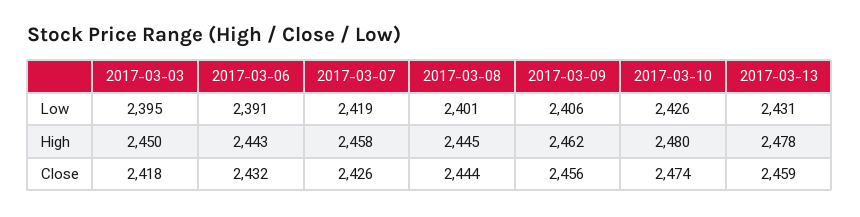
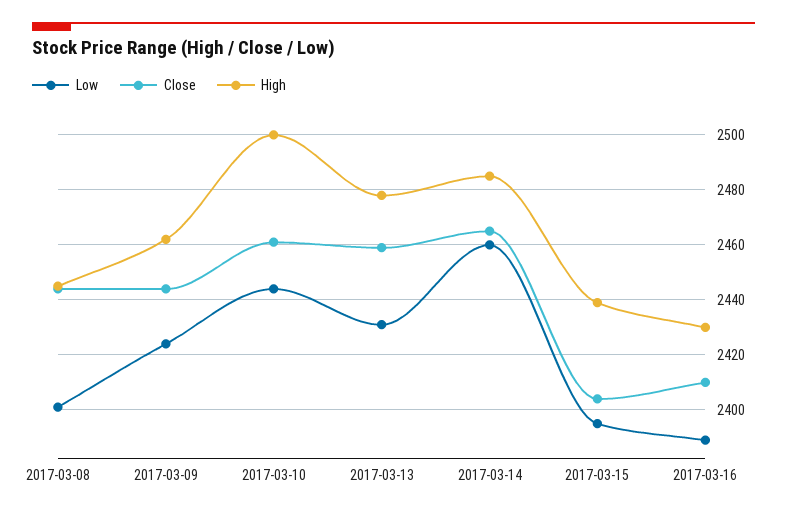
Low, 2017-03-03: 2395 -> none
Low, 2017-03-06: 2391 -> none
Low, 2017-03-07: 2419 -> none
Low, 2017-03-09: 2406 -> 2425
Low, 2017-03-10: 2426 -> 2445
High, 2017-03-03: 2450 -> none
High, 2017-03-06: 2443 -> none
High, 2017-03-07: 2458 -> none
High, 2017-03-10: 2480 -> 2500
Close, 2017-03-03: 2418 -> none
Close, 2017-03-06: 2432 -> none
Close, 2017-03-07: 2426 -> none
Close, 2017-03-09: 2456 -> 2445
Close, 2017-03-10: 2474 -> 2460
Low, 2017-03-14: none -> 2460
Close, 2017-03-14: none -> 2465
High, 2017-03-14: none -> 2485
Low, 2017-03-15: none -> 2395
Close, 2017-03-15: none -> 2405
High, 2017-03-15: none -> 2440
Low, 2017-03-16: none -> 2390
Close, 2017-03-16: none -> 2410
High, 2017-03-16: none -> 2430

